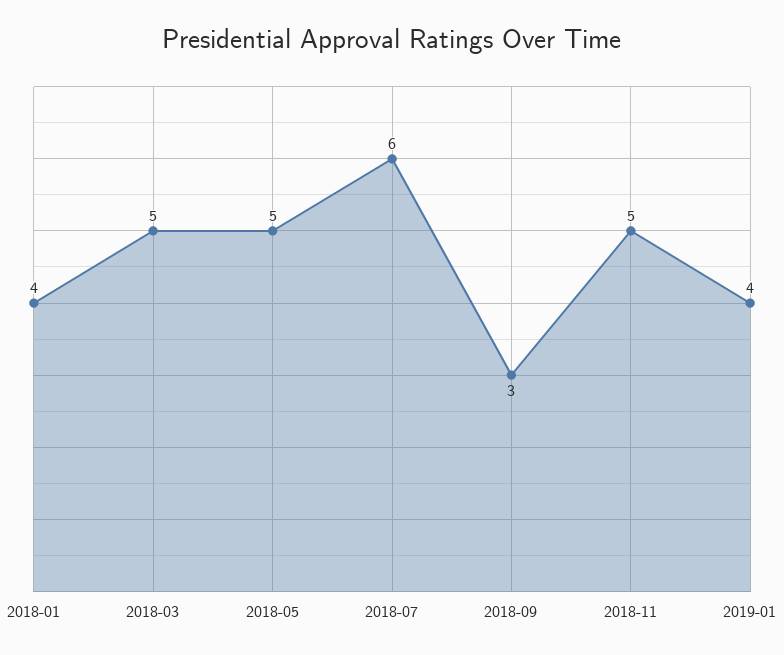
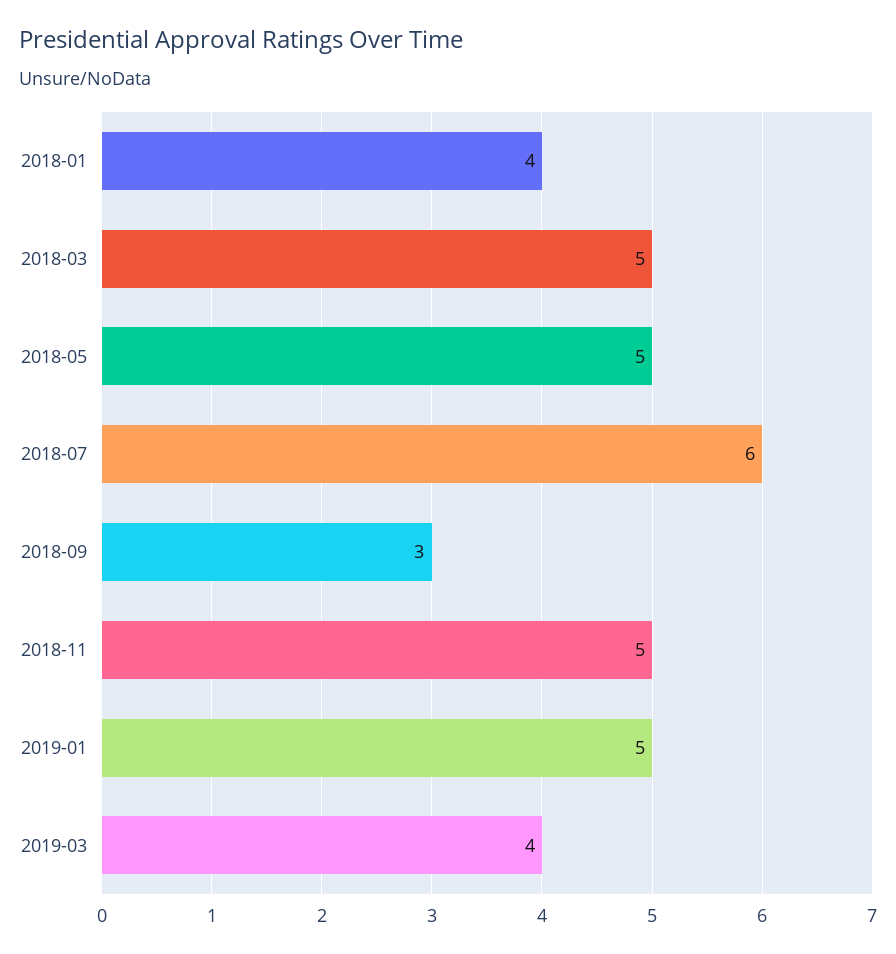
2019-01: 4 -> 5
2019-03: none -> 4

